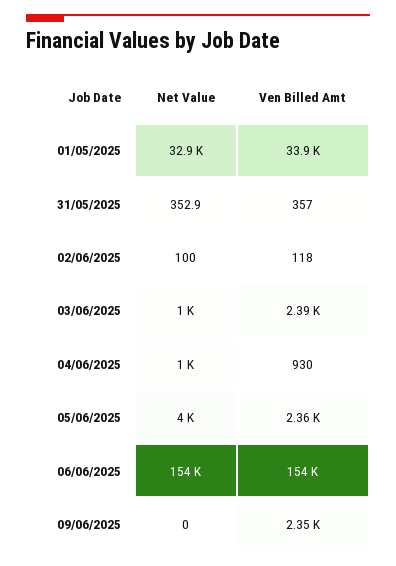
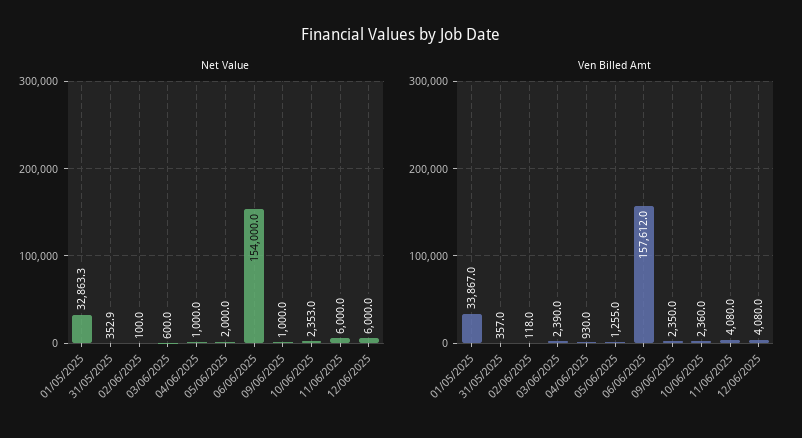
Net Value, 03/06/2025: 1000 -> 600
Net Value, 05/06/2025: 4000 -> 2000
Ven Billed Amt, 05/06/2025: 2360 -> 1255
Ven Billed Amt, 06/06/2025: 154000 -> 157612
Net Value, 09/06/2025: 0 -> 1000
Net Value, 10/06/2025: none -> 2353
Net Value, 11/06/2025: none -> 6000
Net Value, 12/06/2025: none -> 6000
Ven Billed Amt, 10/06/2025: none -> 2360
Ven Billed Amt, 11/06/2025: none -> 4080
Ven Billed Amt, 12/06/2025: none -> 4080

